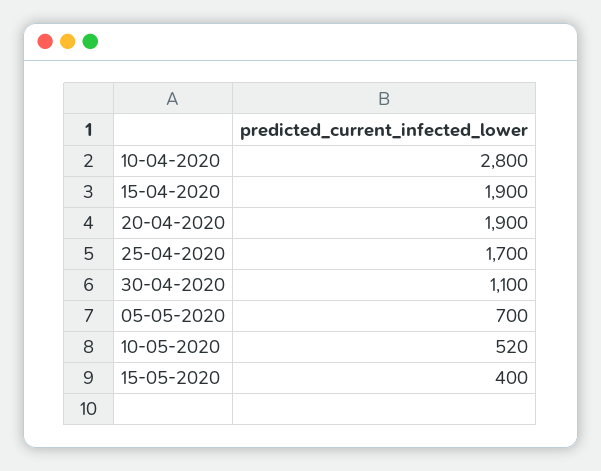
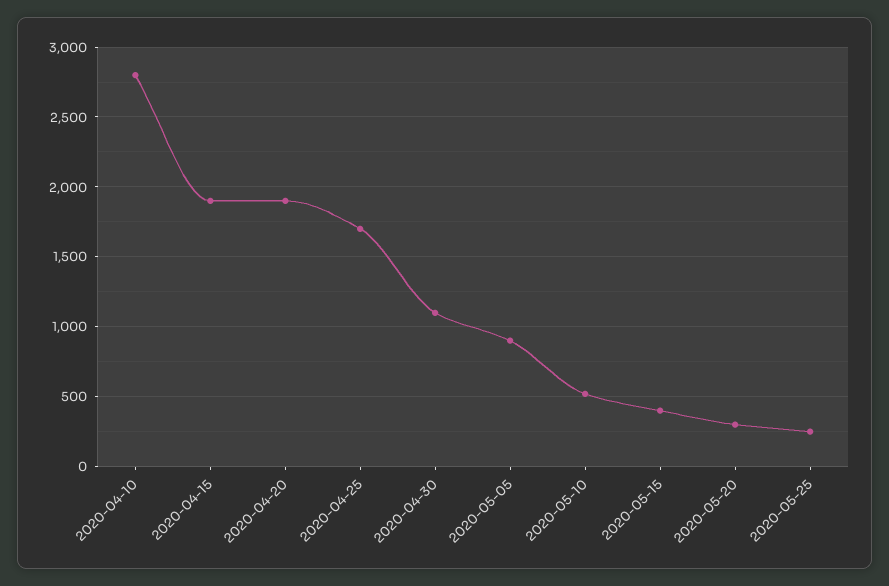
05-05-2020: 700 -> 900
2020-05-20: none -> 300
2020-05-25: none -> 250

